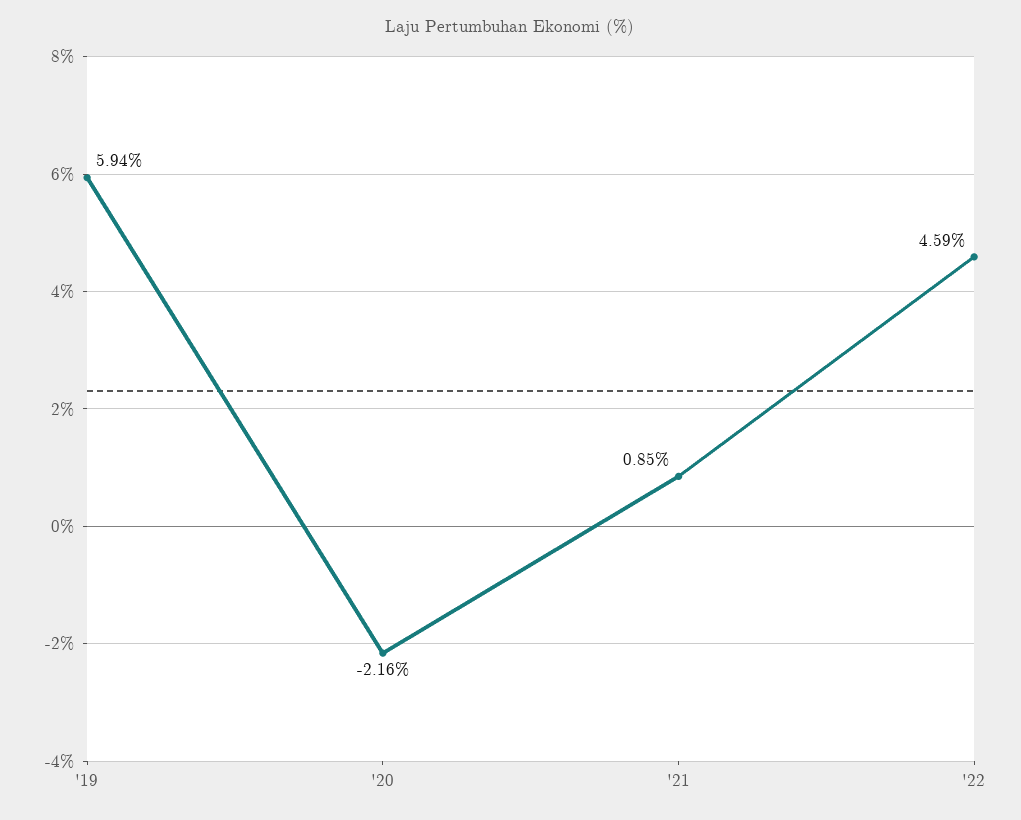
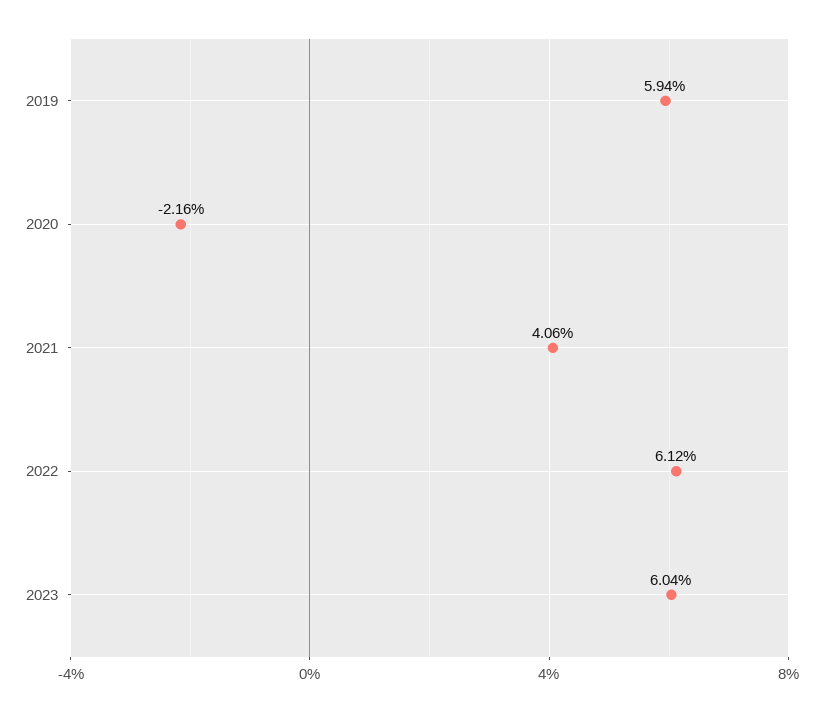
'21: 0.85 -> 4.06
'22: 4.59 -> 6.12
2023: none -> 6.04

